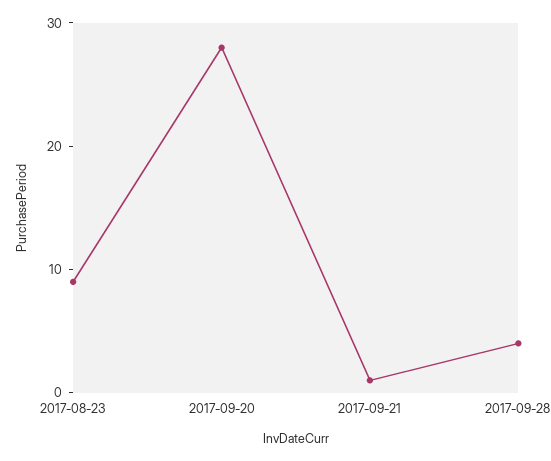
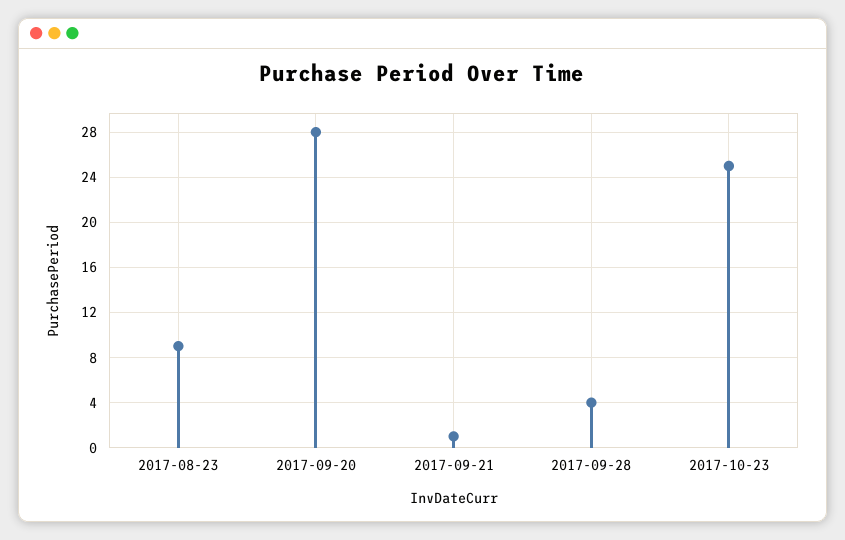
2017-10-23: none -> 25

